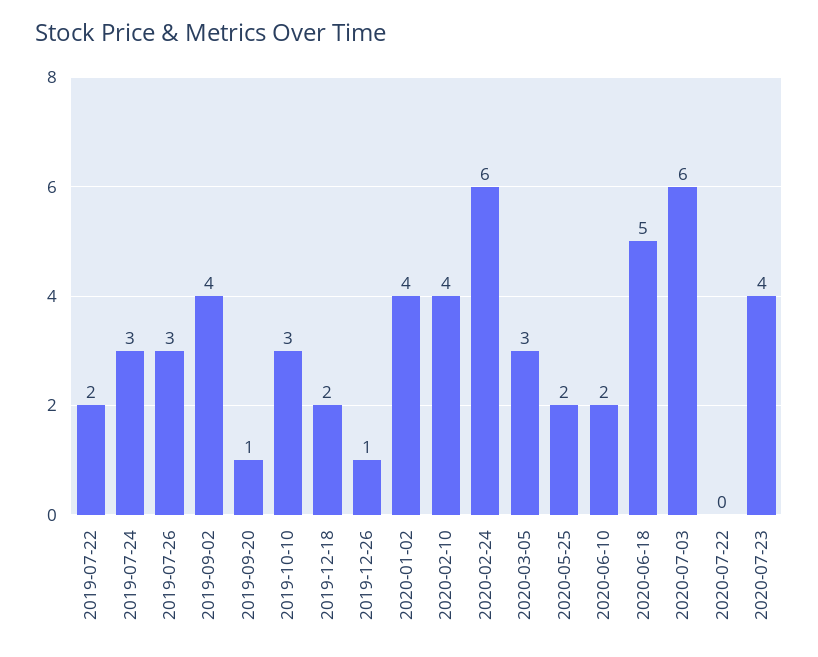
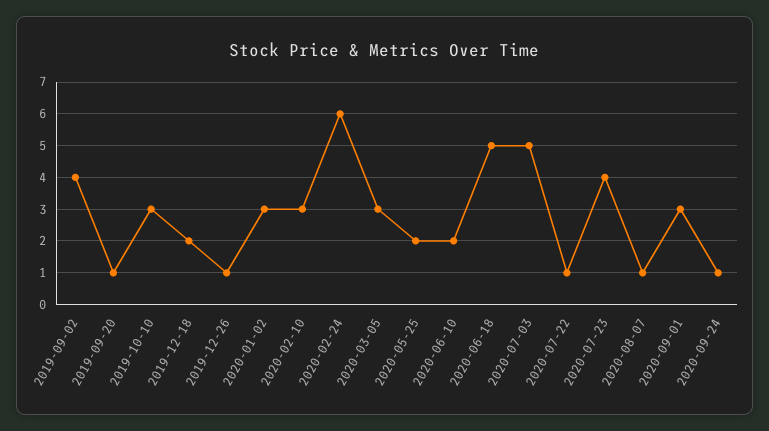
2019-07-22: 2 -> none
2019-07-24: 3 -> none
2019-07-26: 3 -> none
2020-01-02: 4 -> 3
2020-02-10: 4 -> 3
2020-07-03: 6 -> 5
2020-07-22: 0 -> 1
2020-08-07: none -> 1
2020-09-01: none -> 3
2020-09-24: none -> 1

